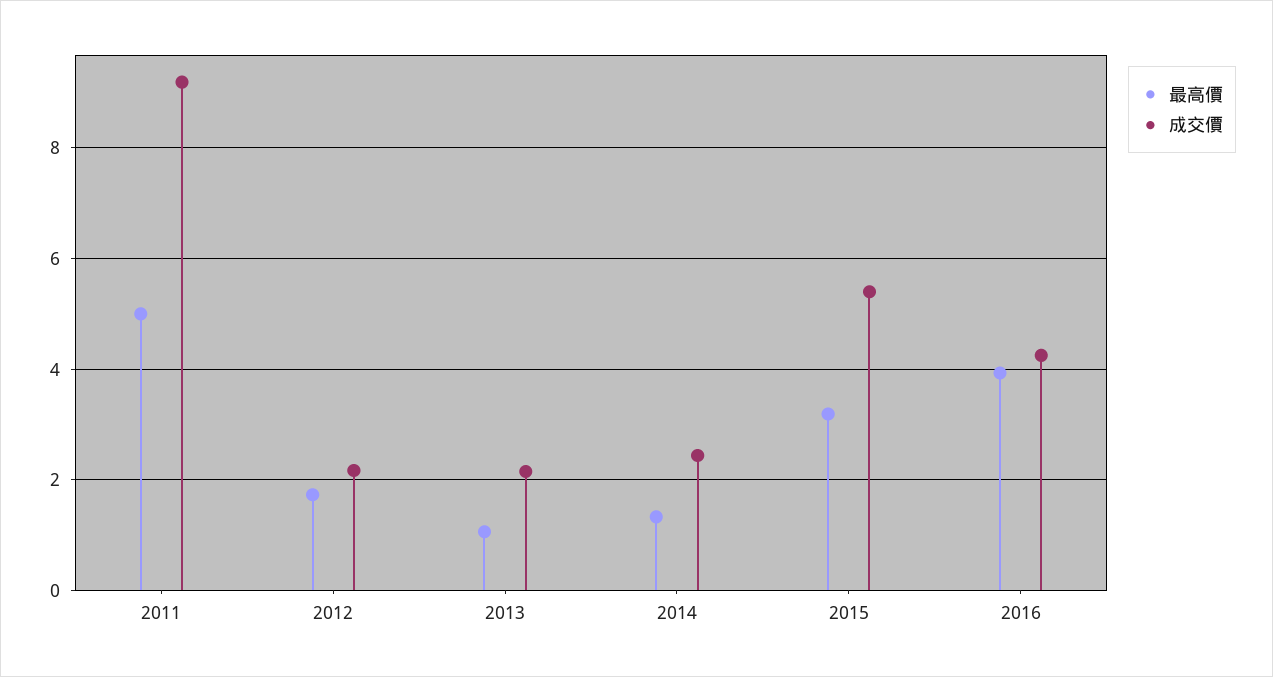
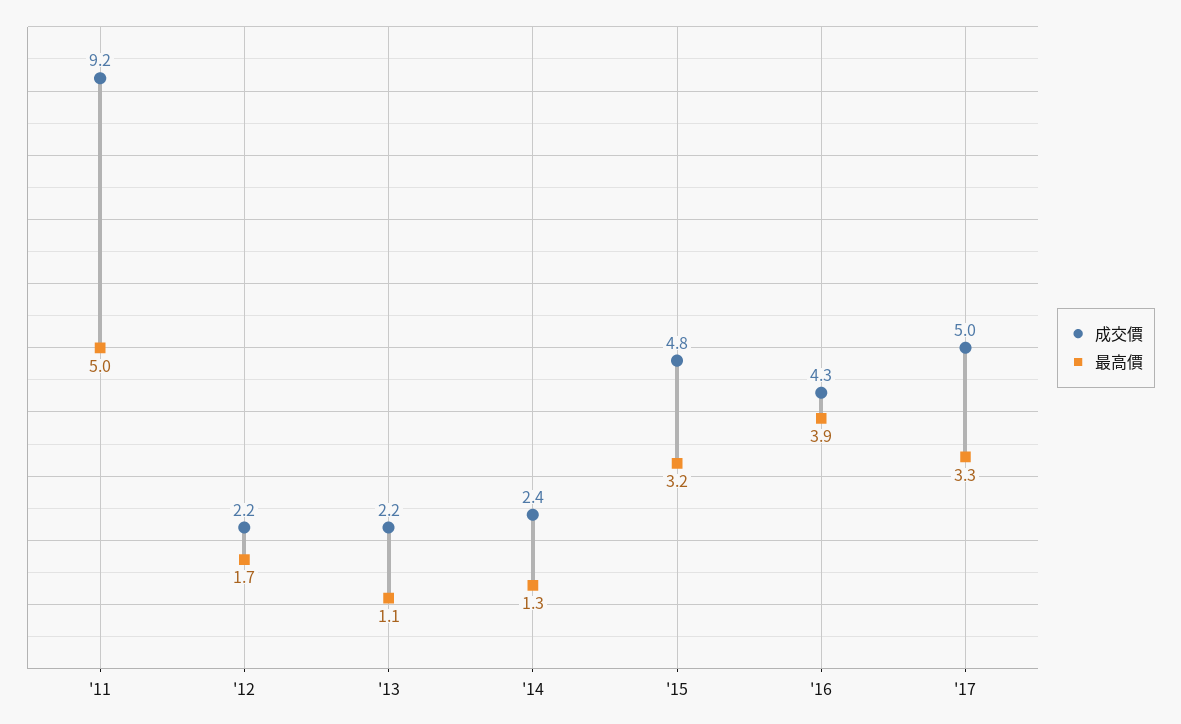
成交價, 2015: 5.4 -> 4.8
成交價, '17: none -> 5
最高價, '17: none -> 3.3

